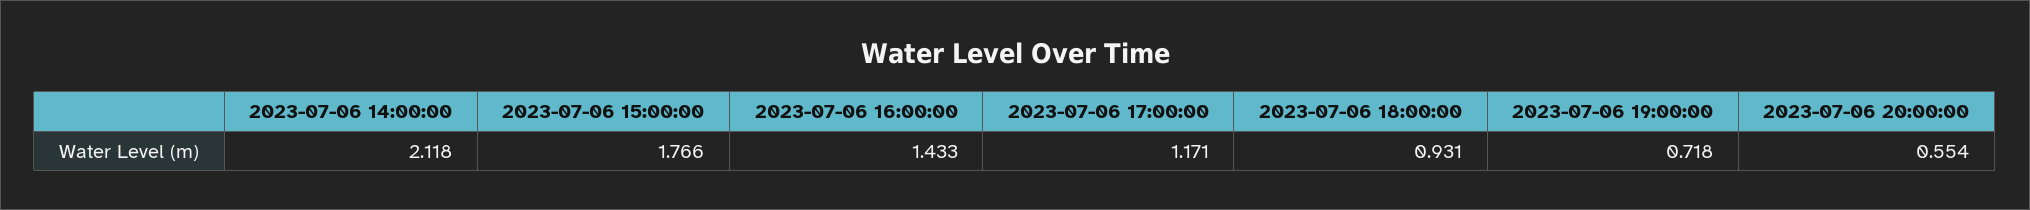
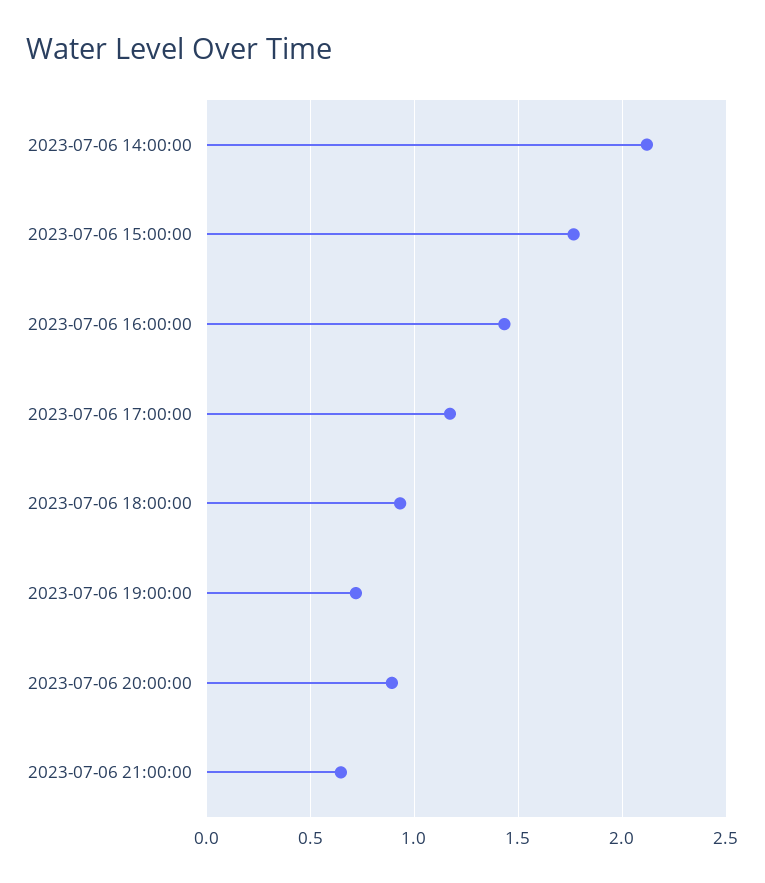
2023-07-06 20:00:00: 0.554 -> 0.9
2023-07-06 21:00:00: none -> 0.65

